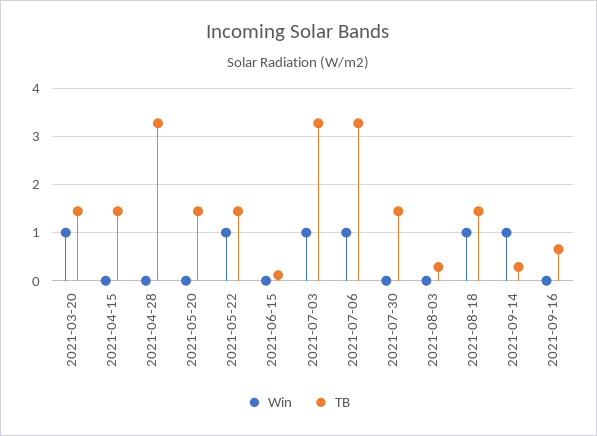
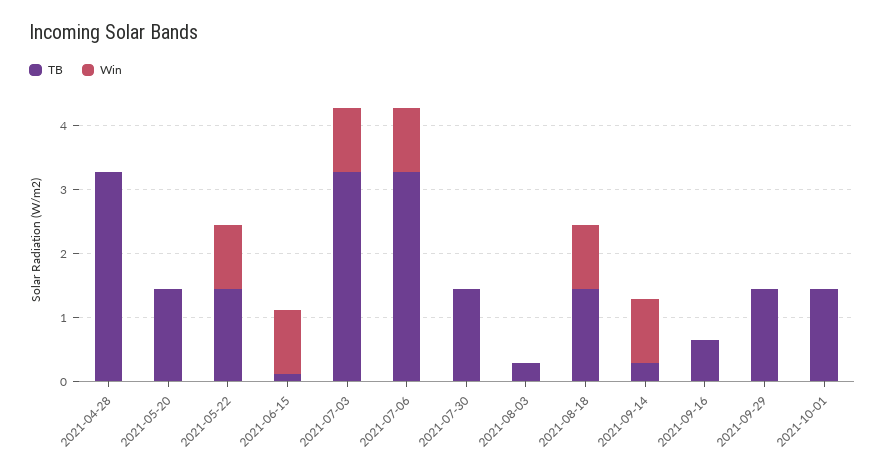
Win, 2021-03-20: 1 -> none
TB, 2021-03-20: 1.4 -> none
Win, 2021-04-15: 0 -> none
TB, 2021-04-15: 1.4 -> none
Win, 2021-06-15: 0 -> 1
TB, 2021-09-29: none -> 1.4
Win, 2021-09-29: none -> 0
TB, 2021-10-01: none -> 1.4
Win, 2021-10-01: none -> 0

